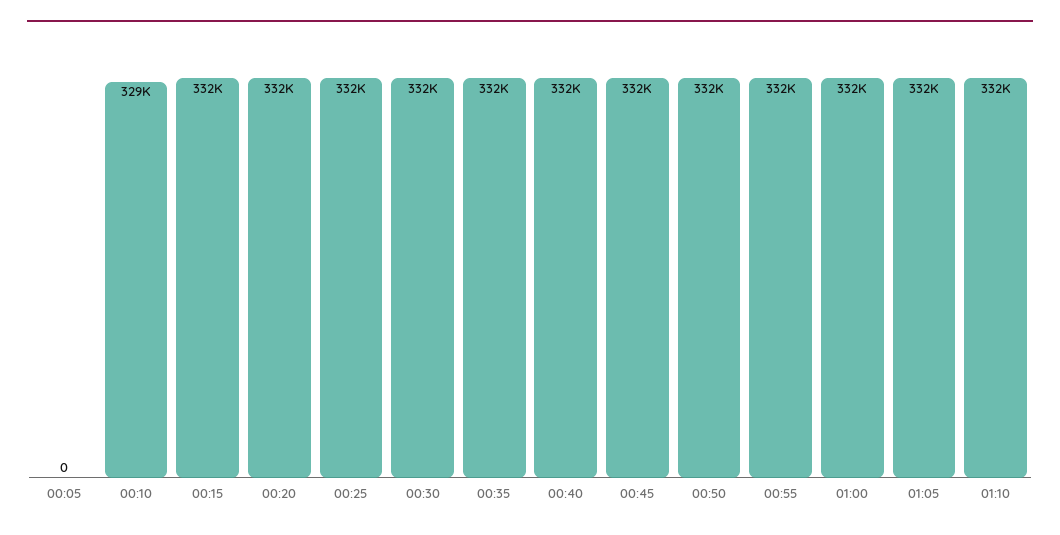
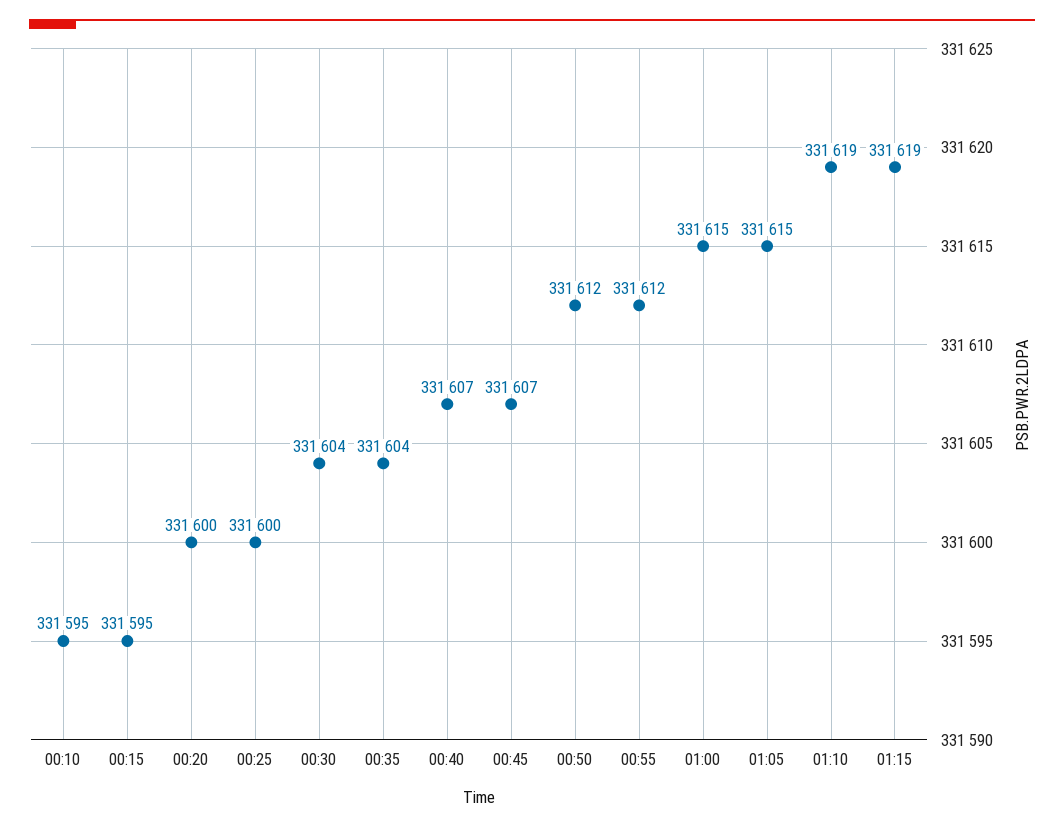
00:05: 0 -> none
00:10: 329000 -> 331595
01:15: none -> 331619

